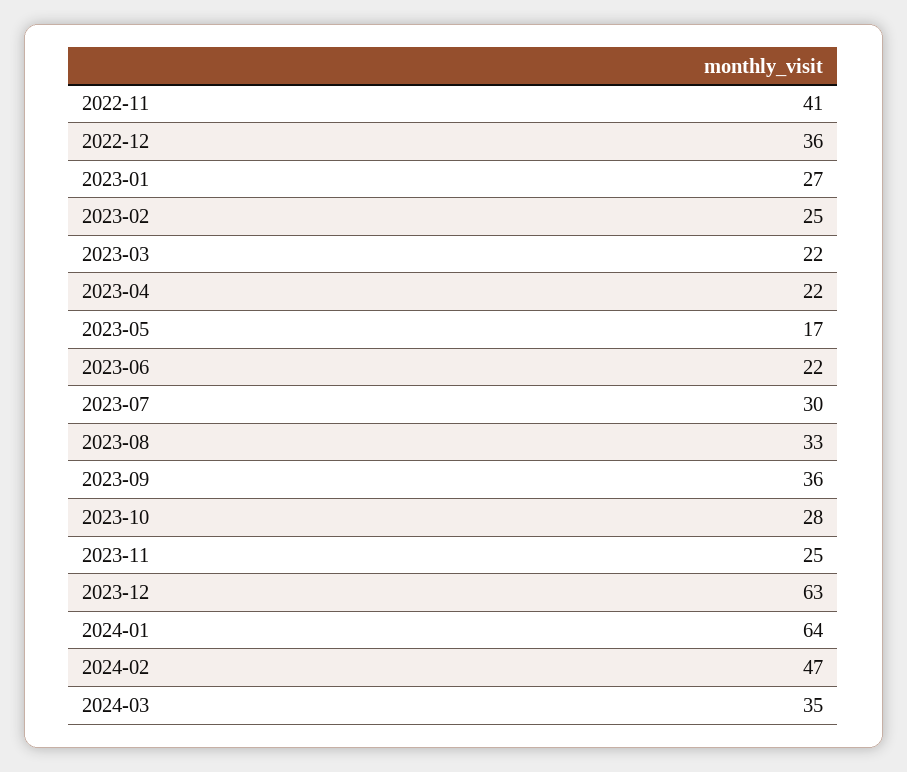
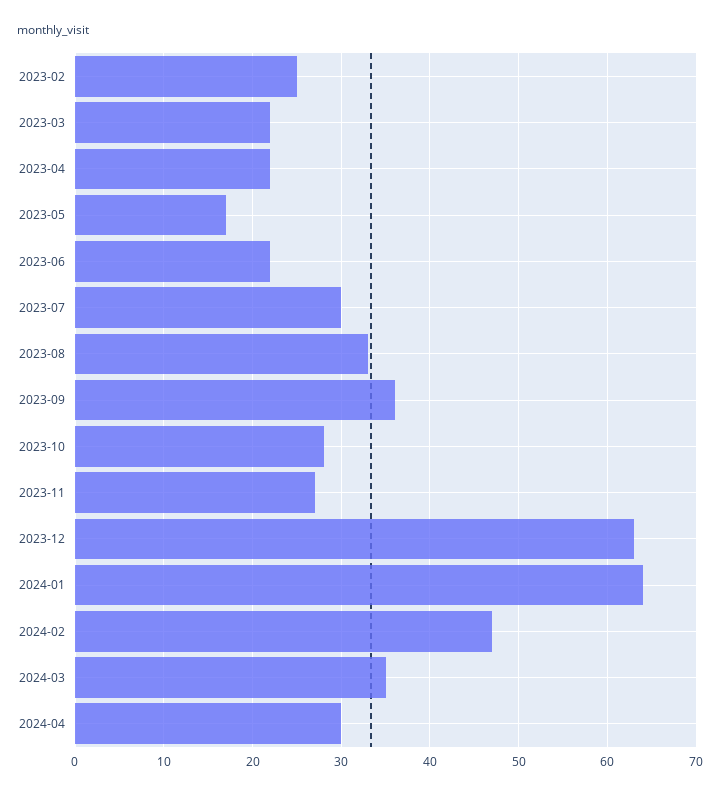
2022-11: 41 -> none
2022-12: 36 -> none
2023-01: 27 -> none
2023-11: 25 -> 27
2024-04: none -> 30

